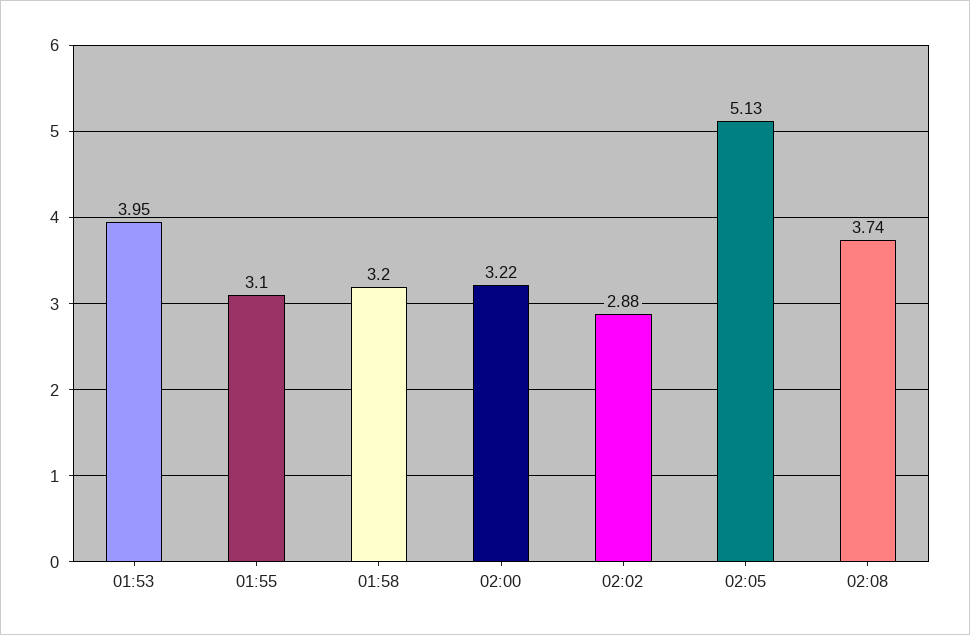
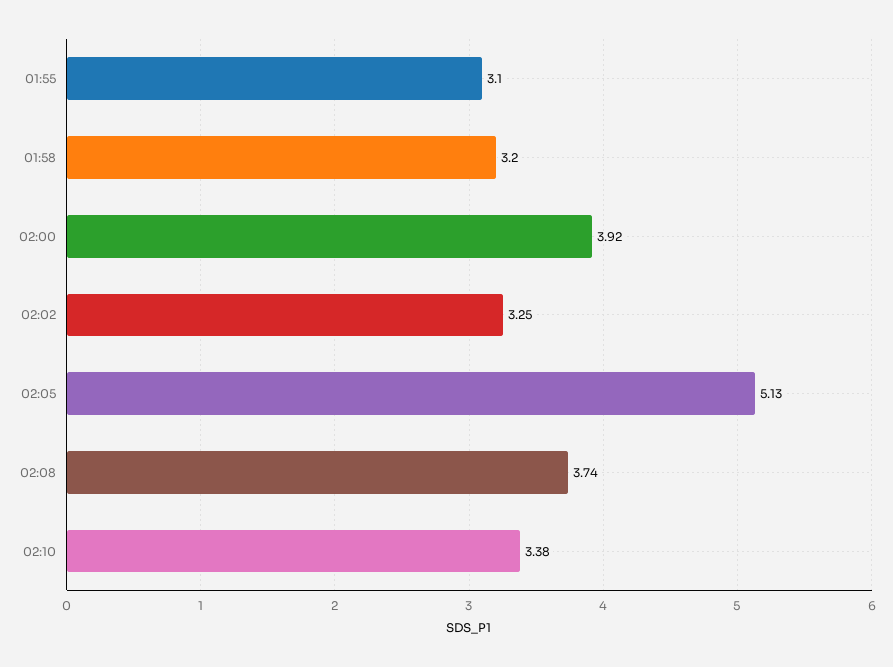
01:53: 3.95 -> none
02:00: 3.22 -> 3.92
02:02: 2.88 -> 3.25
02:10: none -> 3.38

